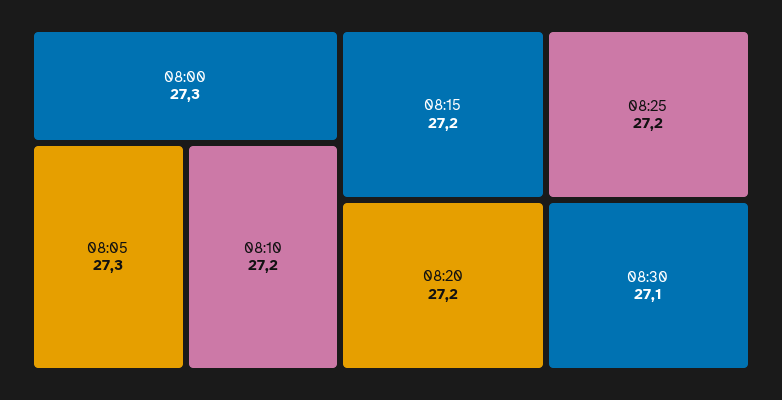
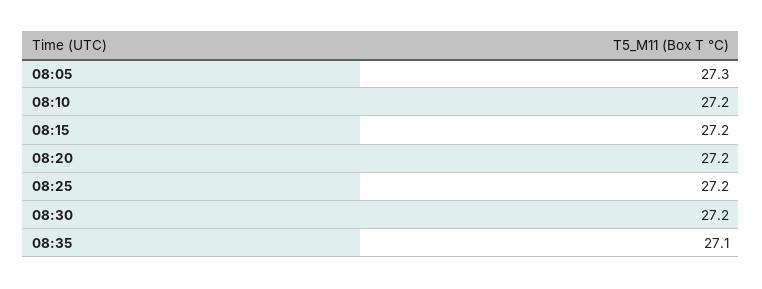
08:00: 27.3 -> none
08:30: 27.1 -> 27.2
08:35: none -> 27.1

